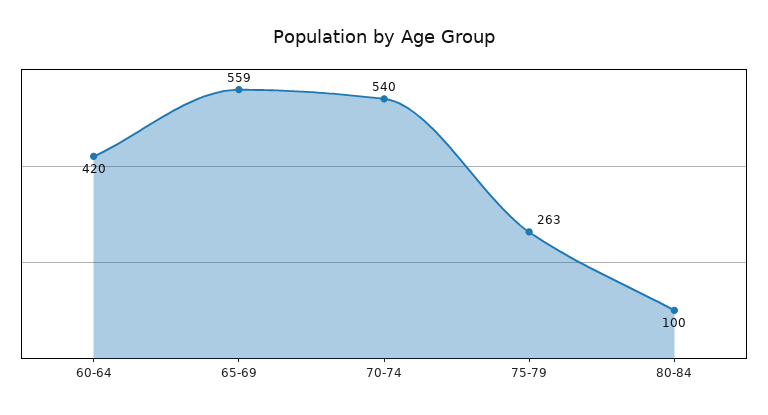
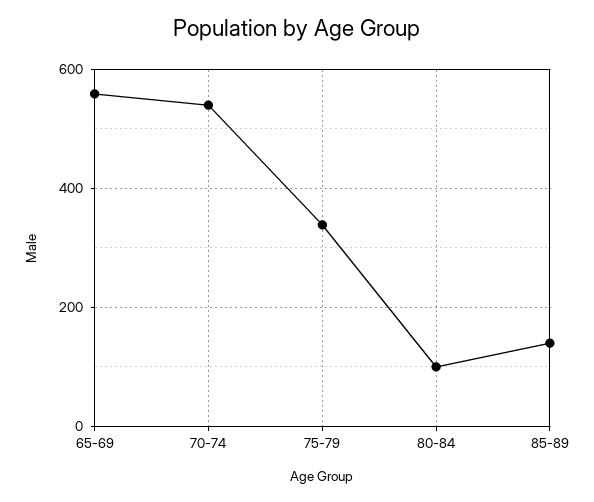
60-64: 420 -> none
75-79: 263 -> 340
85-89: none -> 140

